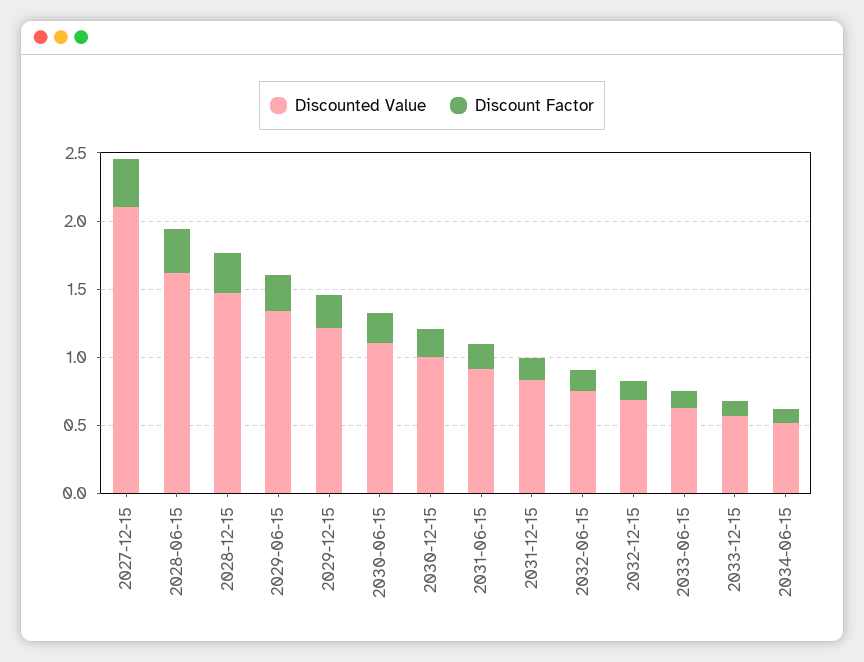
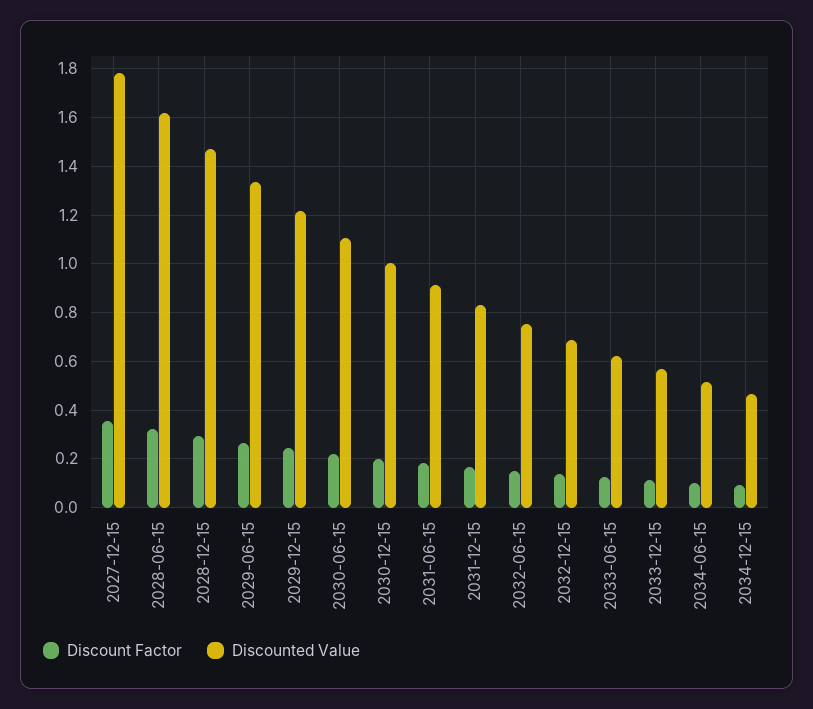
Discounted Value, 2027-12-15: 2.1 -> 1.775
Discount Factor, 2034-12-15: none -> 0.1
Discounted Value, 2034-12-15: none -> 0.475

